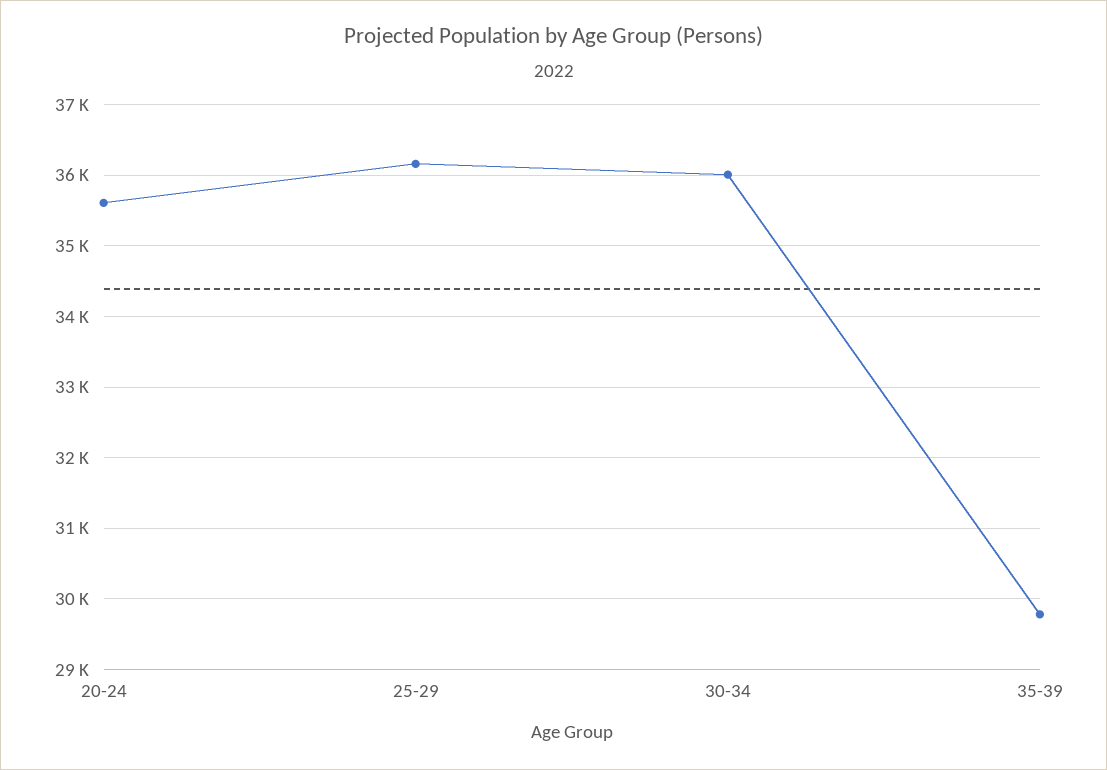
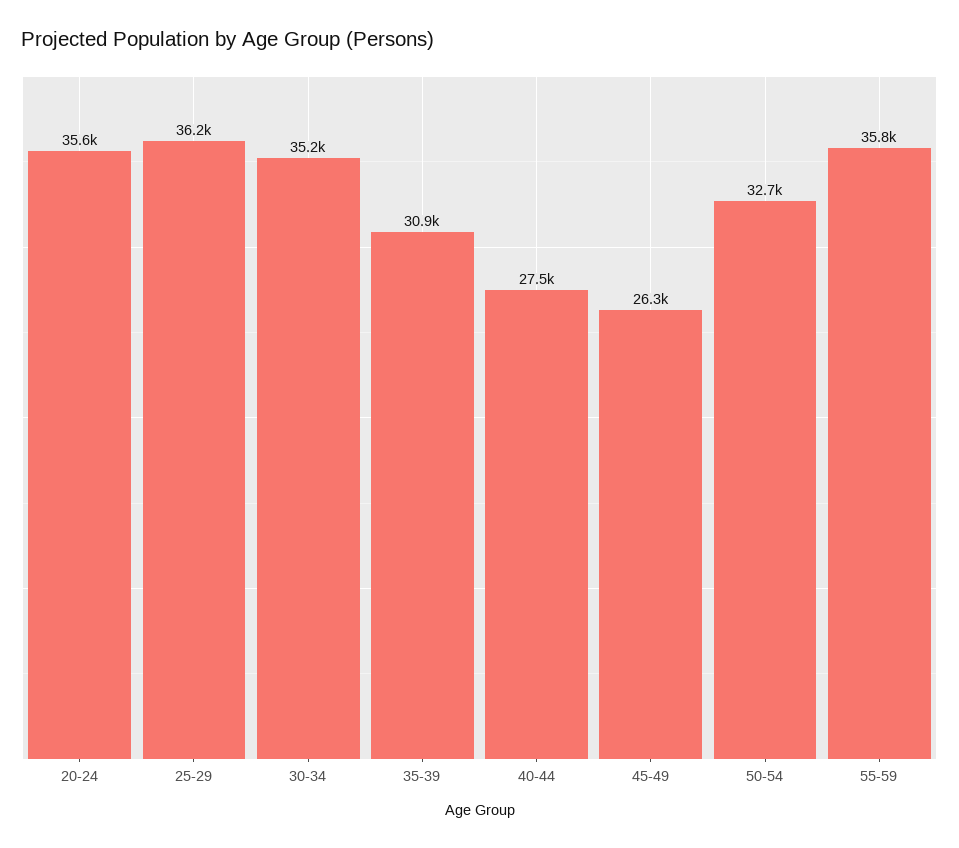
30-34: 36000 -> 35200
35-39: 29800 -> 30900
40-44: none -> 27500
45-49: none -> 26300
50-54: none -> 32700
55-59: none -> 35800

